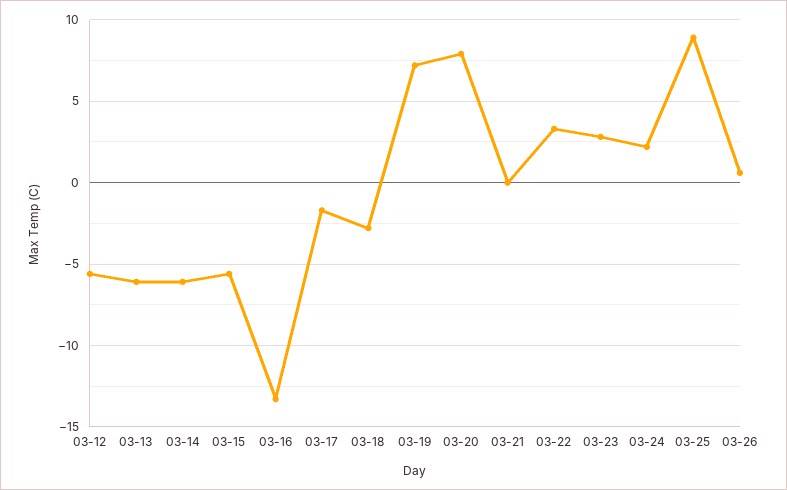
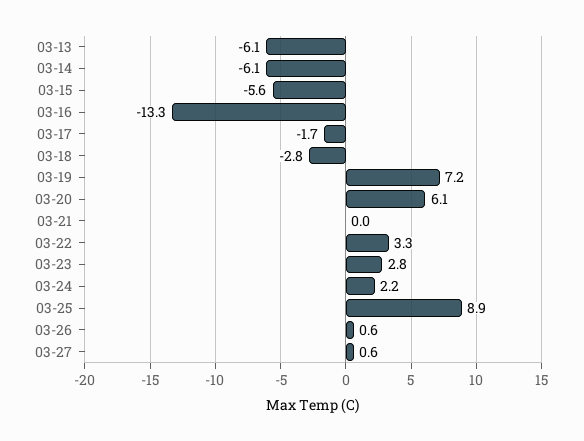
03-12: -5.5 -> none
03-20: 8 -> 6.1
03-27: none -> 0.6

